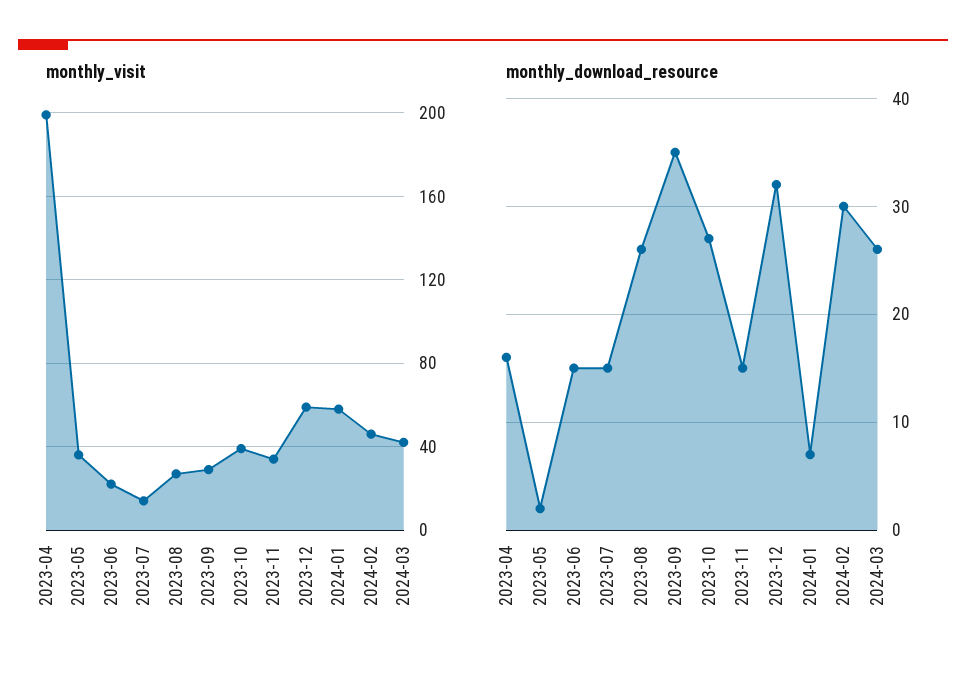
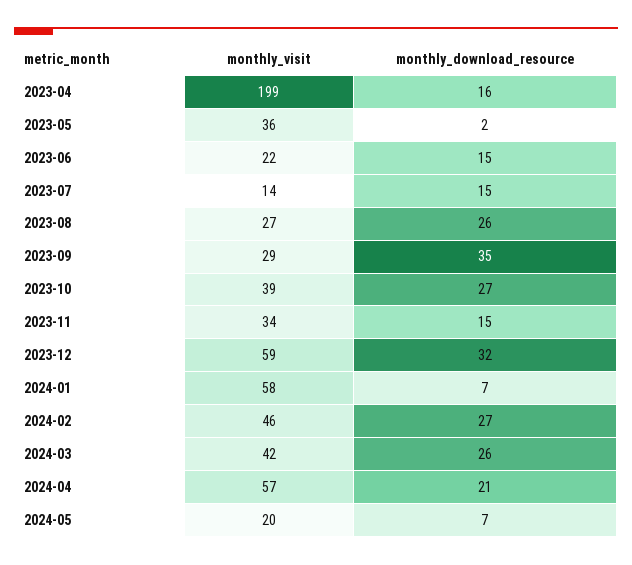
monthly_download_resource, 2024-02: 30 -> 27
monthly_visit, 2024-04: none -> 57
monthly_download_resource, 2024-04: none -> 21
monthly_visit, 2024-05: none -> 20
monthly_download_resource, 2024-05: none -> 7

